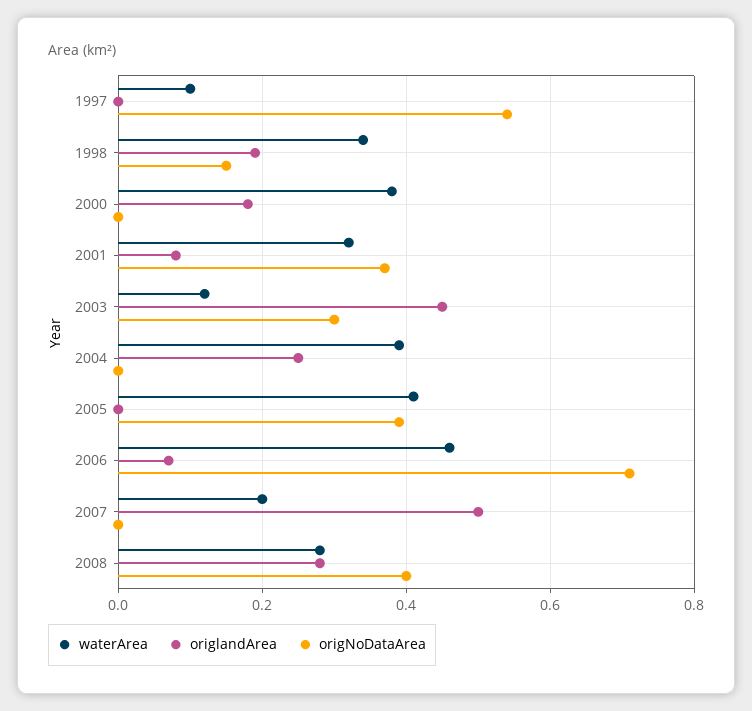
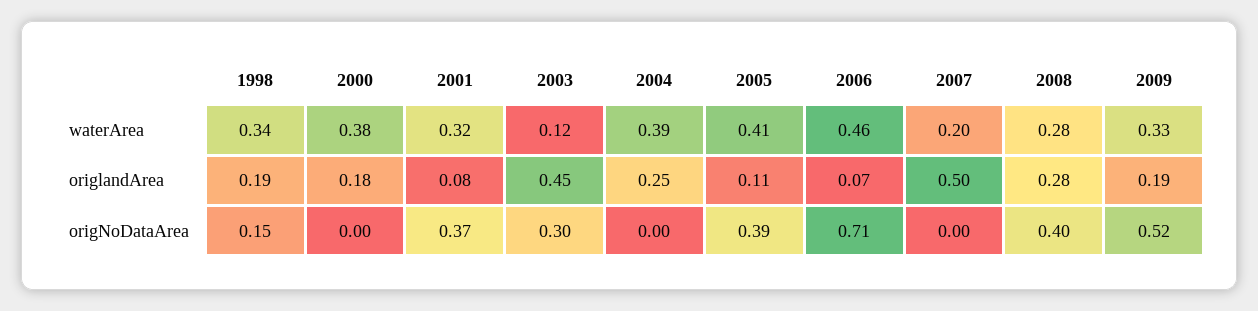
waterArea, 1997: 0.1 -> none
origlandArea, 1997: 0 -> none
origNoDataArea, 1997: 0.55 -> none
origlandArea, 2005: 0 -> 0.11
waterArea, 2009: none -> 0.33
origlandArea, 2009: none -> 0.19
origNoDataArea, 2009: none -> 0.52

